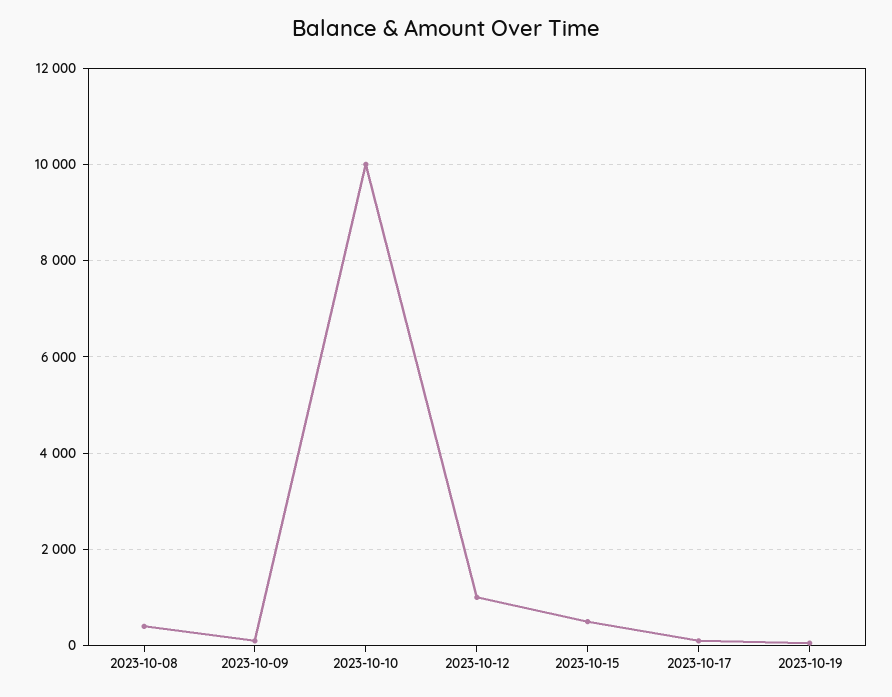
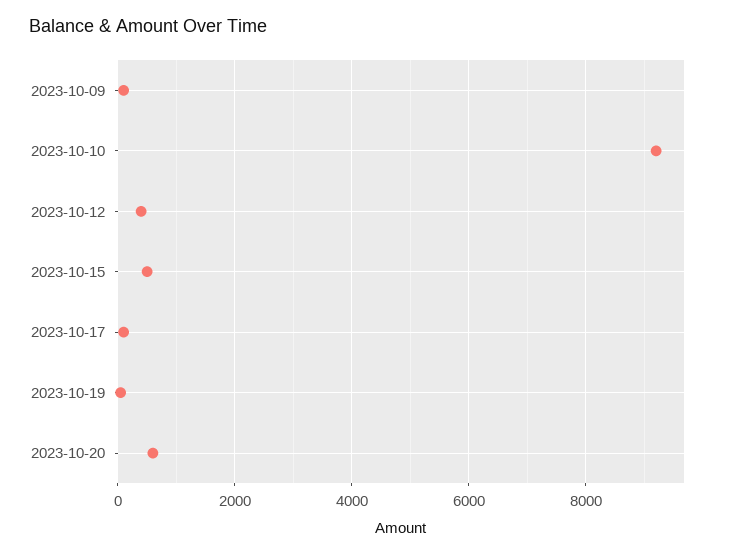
2023-10-08: 400 -> none
2023-10-10: 10000 -> 9200
2023-10-12: 1000 -> 400
2023-10-20: none -> 600

